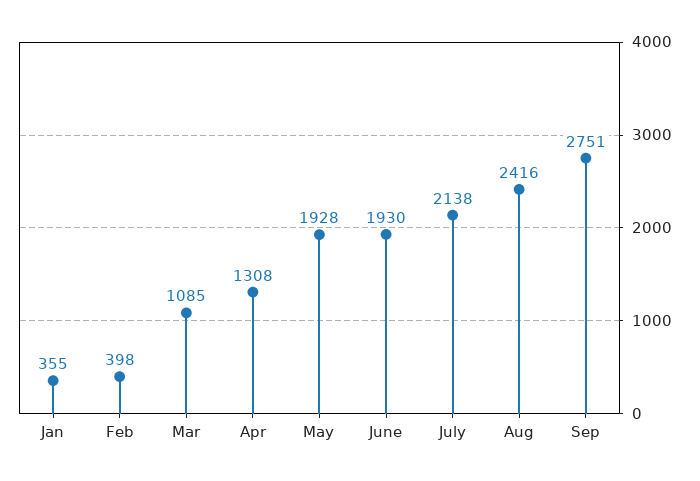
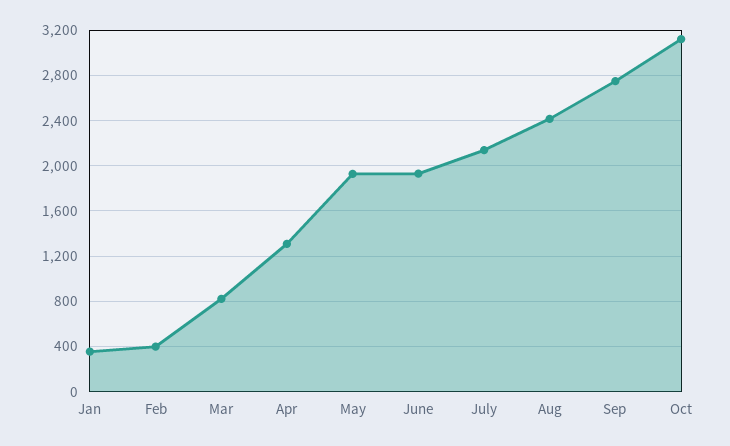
Mar: 1085 -> 800
Oct: none -> 3100

